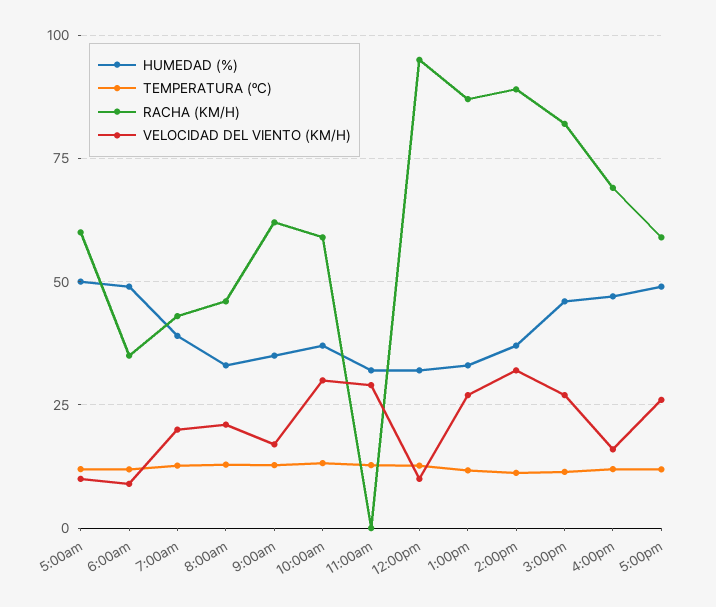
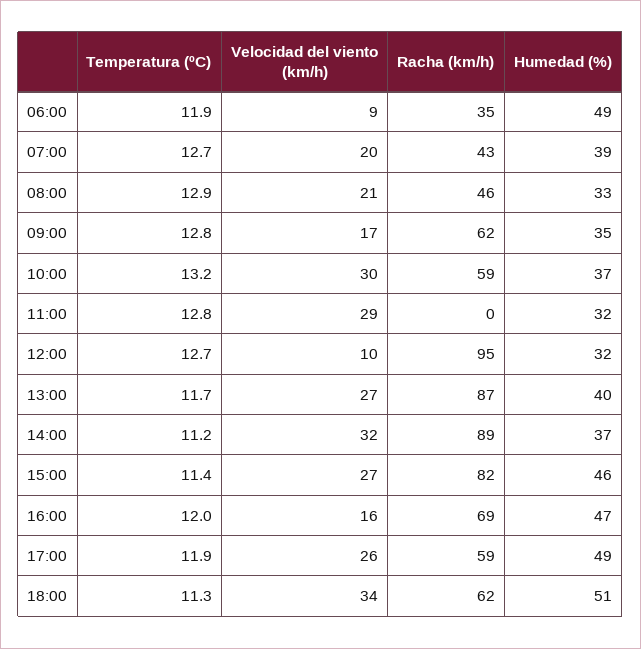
HUMEDAD (%), 5:00am: 50 -> none
TEMPERATURA (ºC), 5:00am: 12.5 -> none
RACHA (KM/H), 5:00am: 60 -> none
VELOCIDAD DEL VIENTO (KM/H), 5:00am: 10 -> none
HUMEDAD (%), 1:00pm: 32.5 -> 40
TEMPERATURA (ºC), 18:00: none -> 11.3
VELOCIDAD DEL VIENTO (KM/H), 18:00: none -> 34
RACHA (KM/H), 18:00: none -> 62
HUMEDAD (%), 18:00: none -> 51

